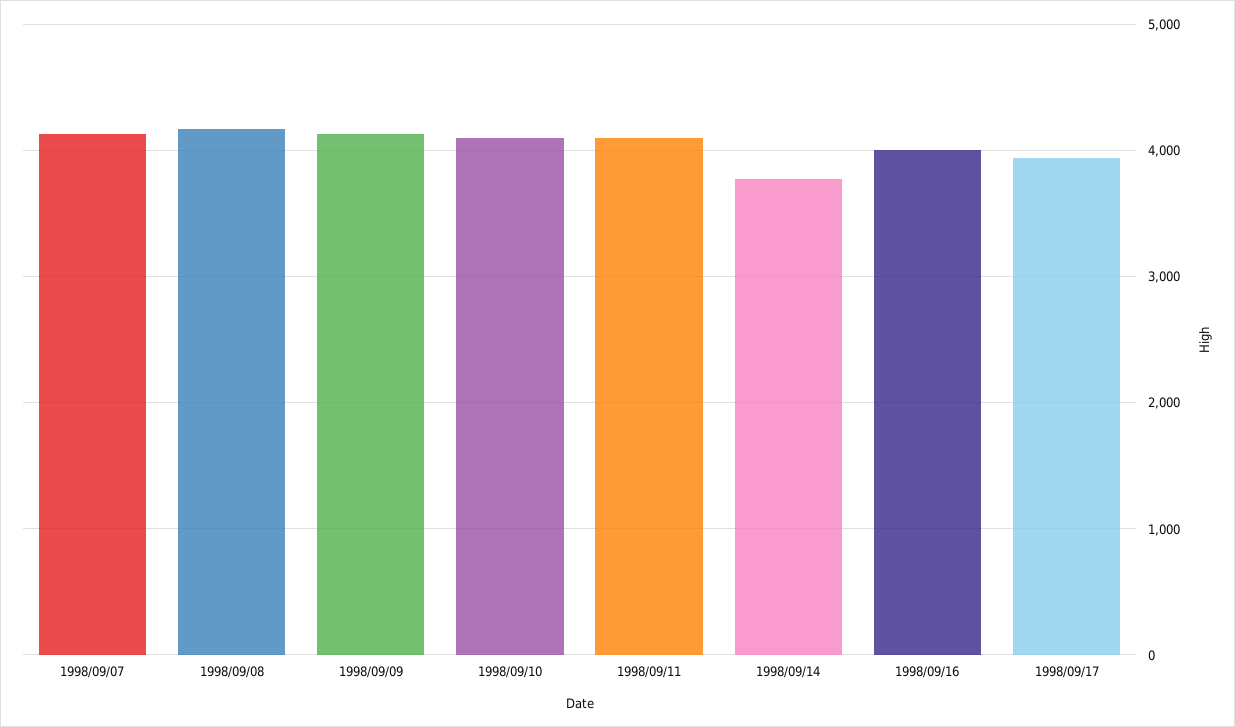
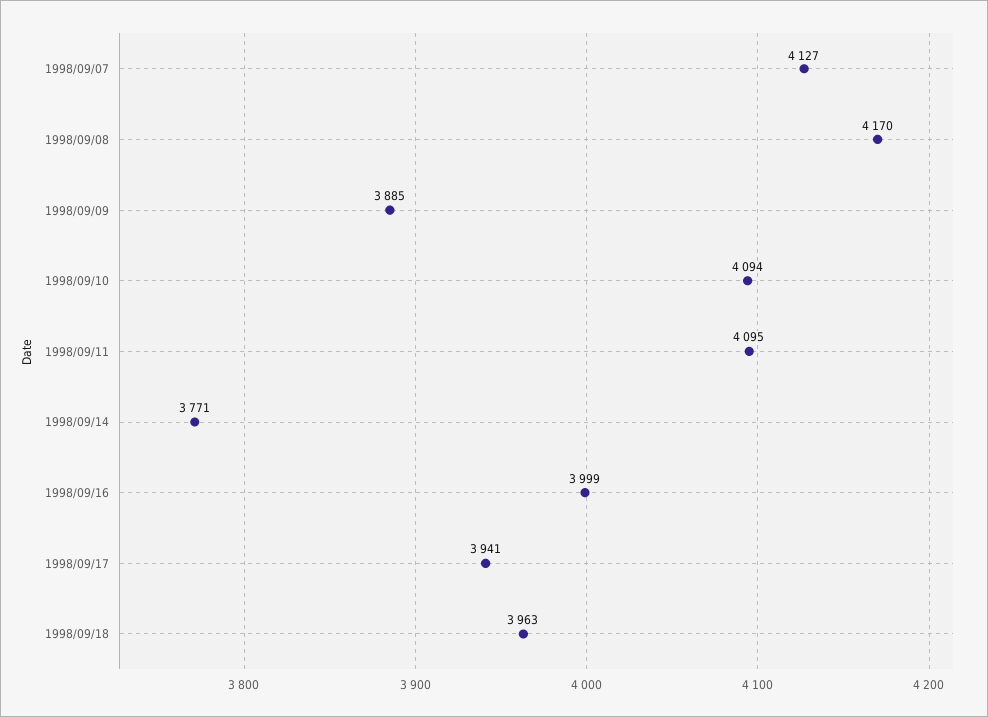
1998/09/09: 4100 -> 3885
1998/09/18: none -> 3963

